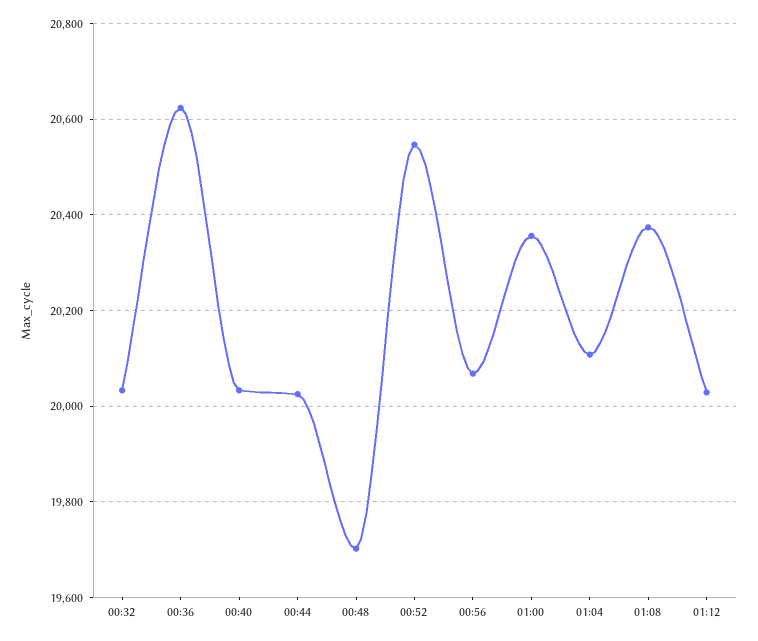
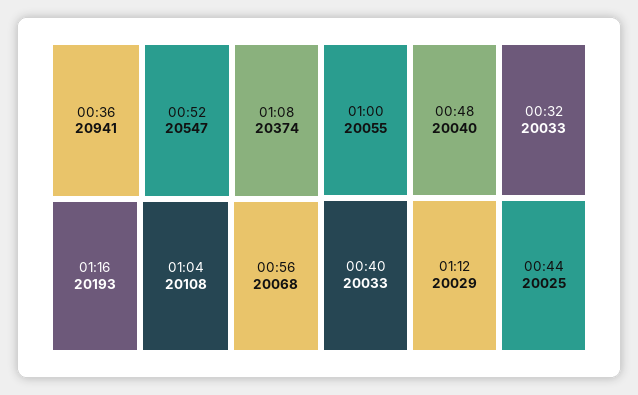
00:36: 20620 -> 20941
00:48: 19700 -> 20040
01:00: 20360 -> 20055
01:16: none -> 20193

